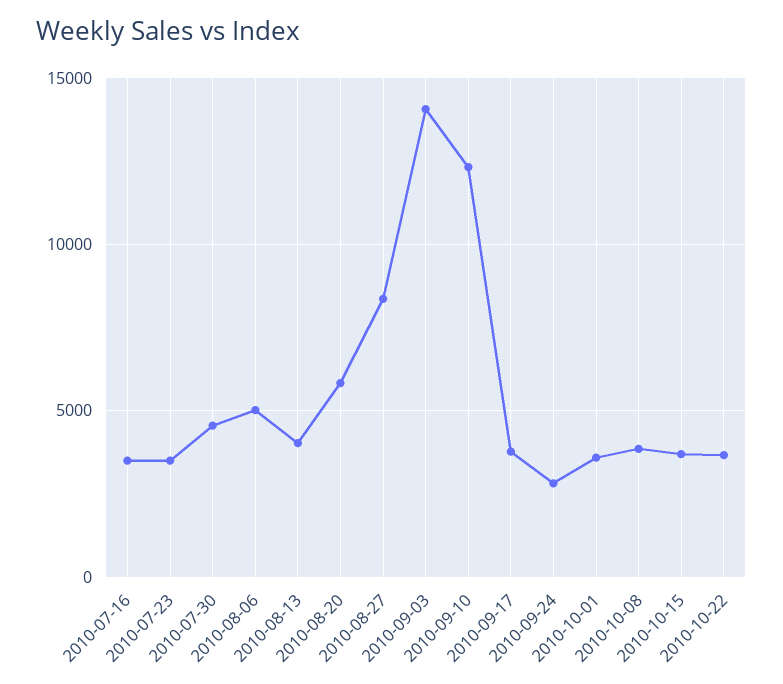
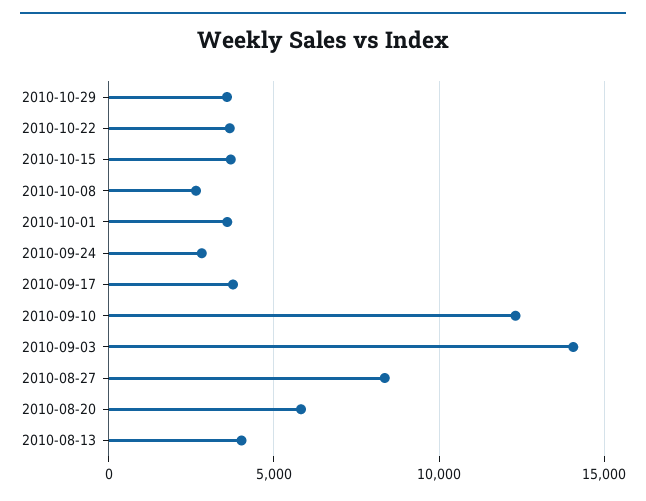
2010-07-16: 3500 -> none
2010-07-23: 3500 -> none
2010-07-30: 4500 -> none
2010-08-06: 5000 -> none
2010-10-08: 4000 -> 2500
2010-10-29: none -> 3500

